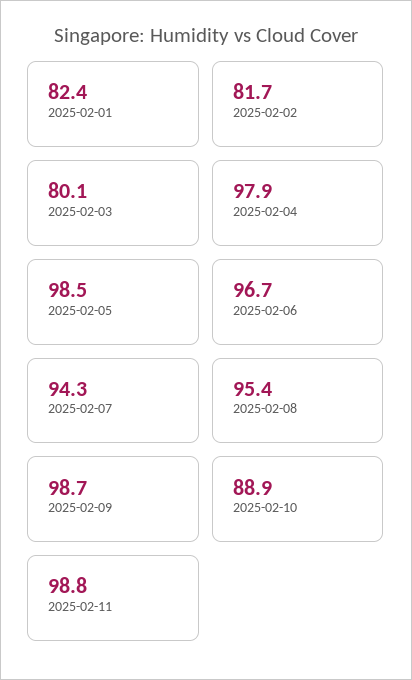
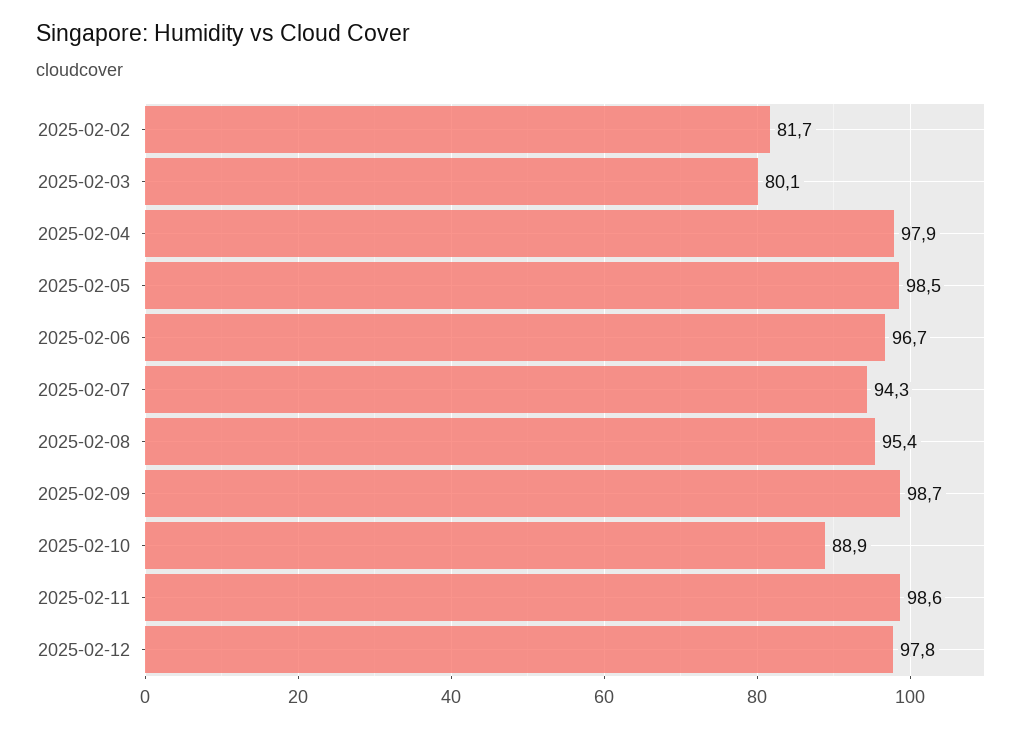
2025-02-01: 82.4 -> none
2025-02-11: 98.8 -> 98.6
2025-02-12: none -> 97.8

